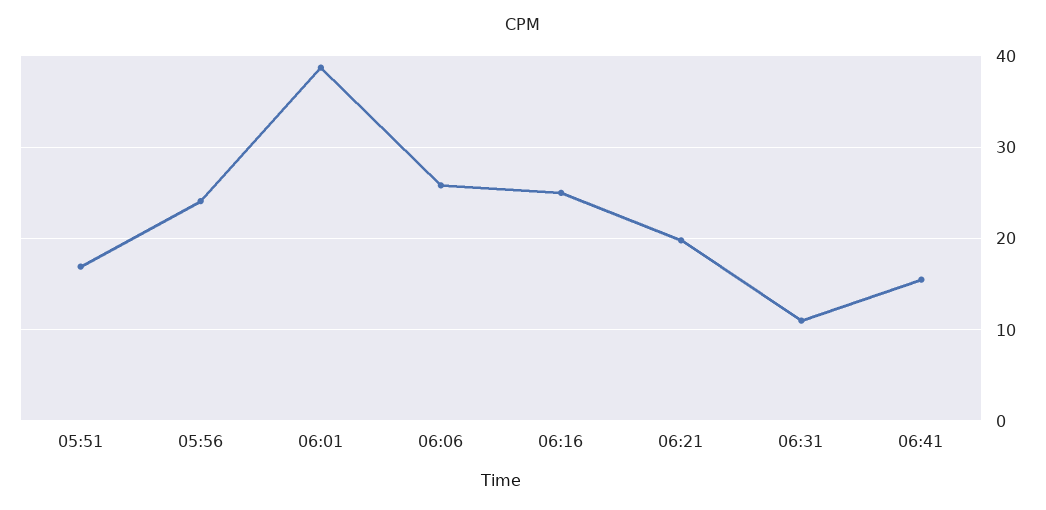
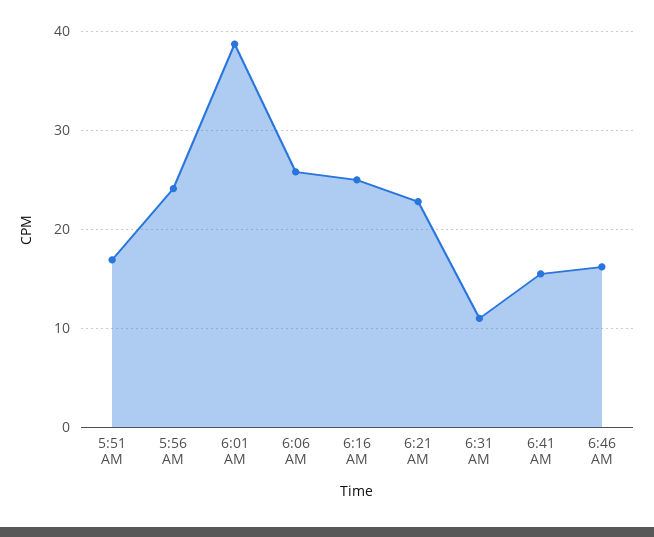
06:21: 20 -> 23
6:46 AM: none -> 16

